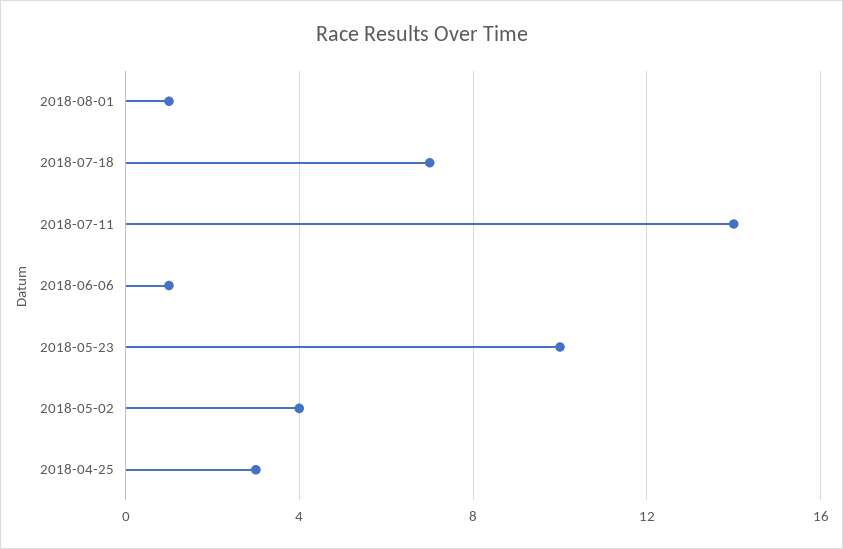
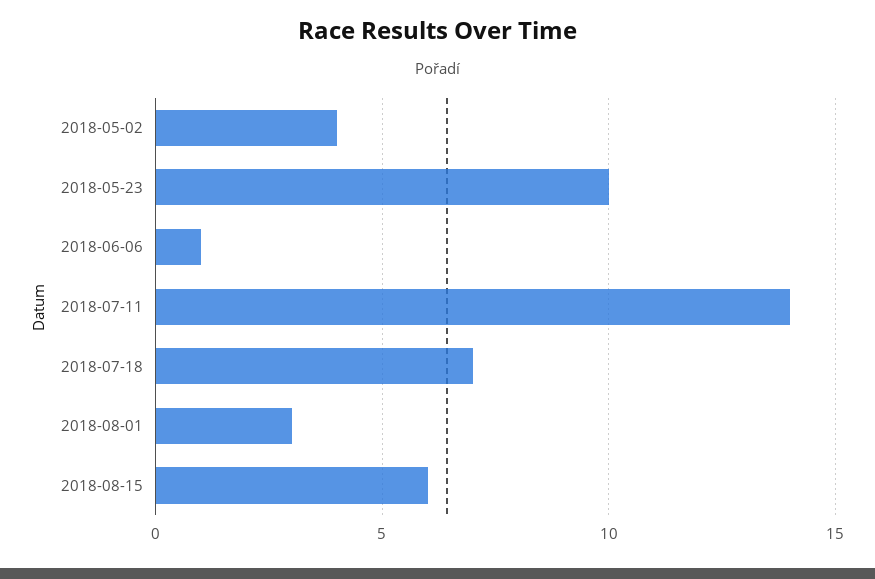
2018-08-01: 1 -> 3
2018-04-25: 3 -> none
2018-08-15: none -> 6

